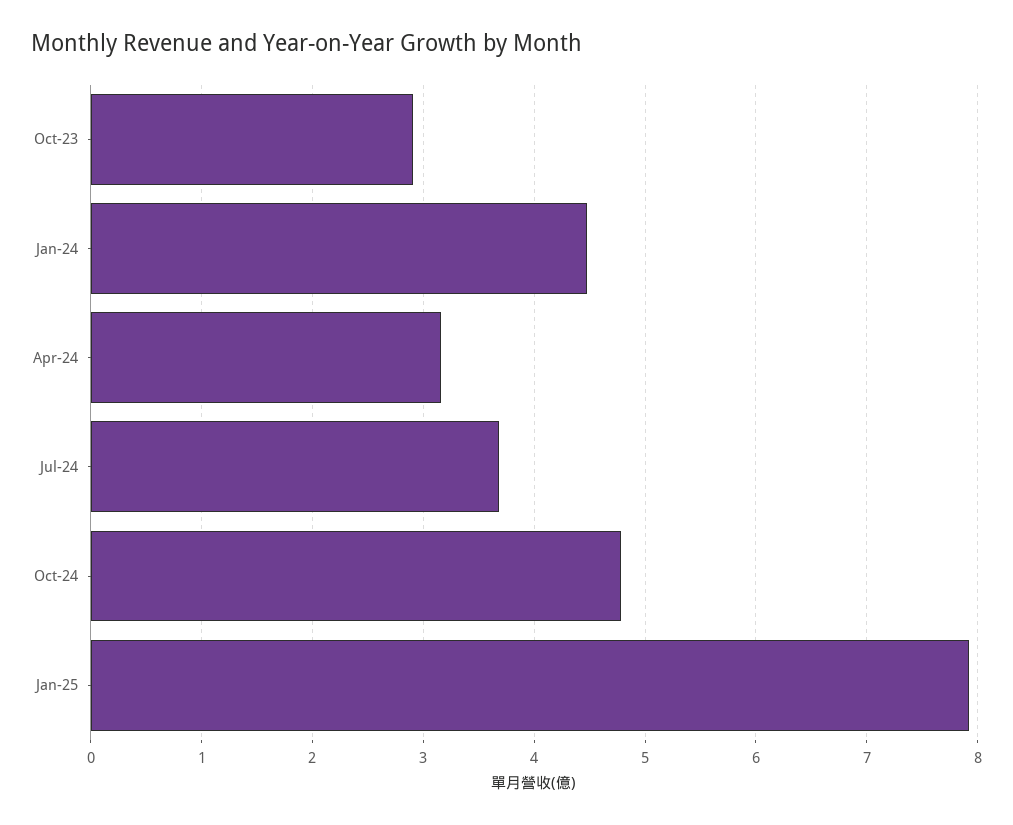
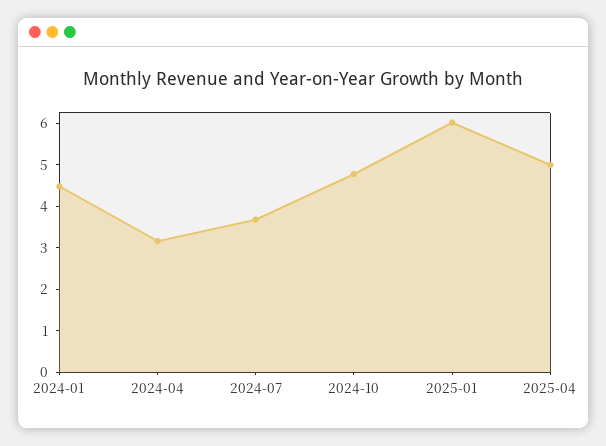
Oct-23: 2.9 -> none
Jan-25: 7.9 -> 6
2025-04: none -> 5

